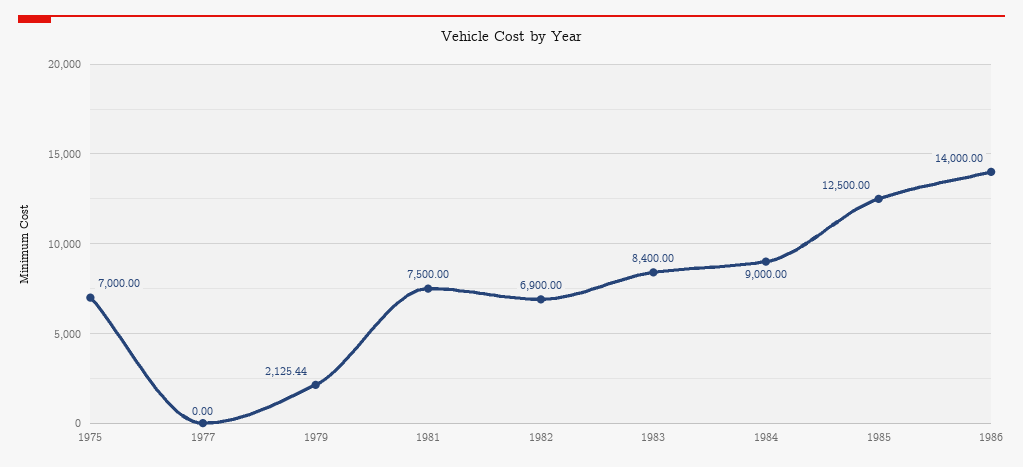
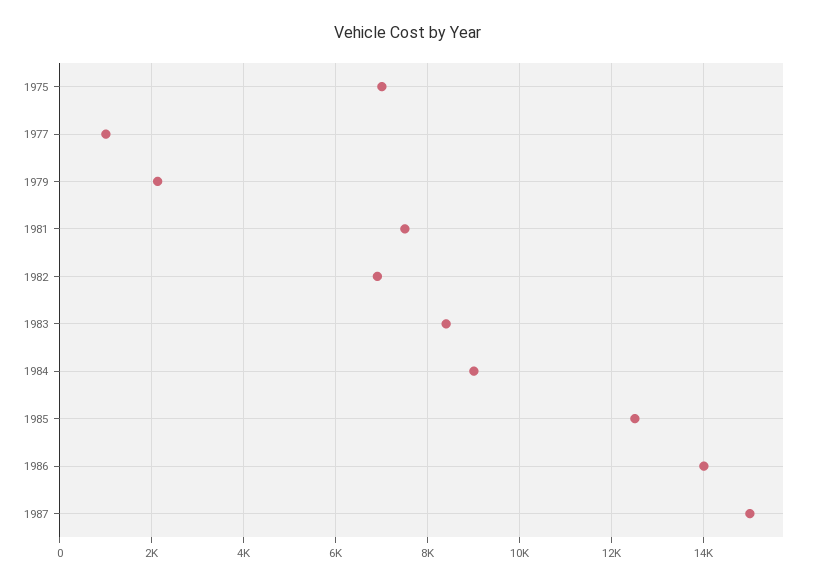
1977: 0 -> 1000
1987: none -> 15000

